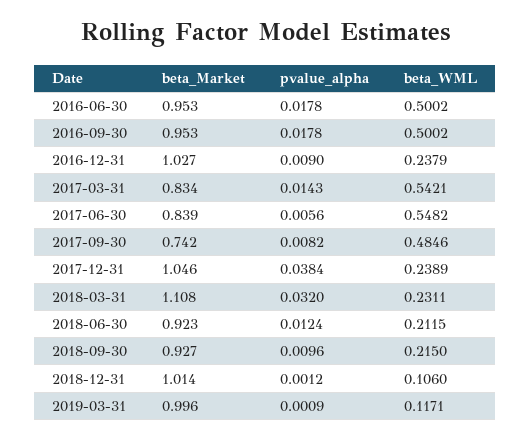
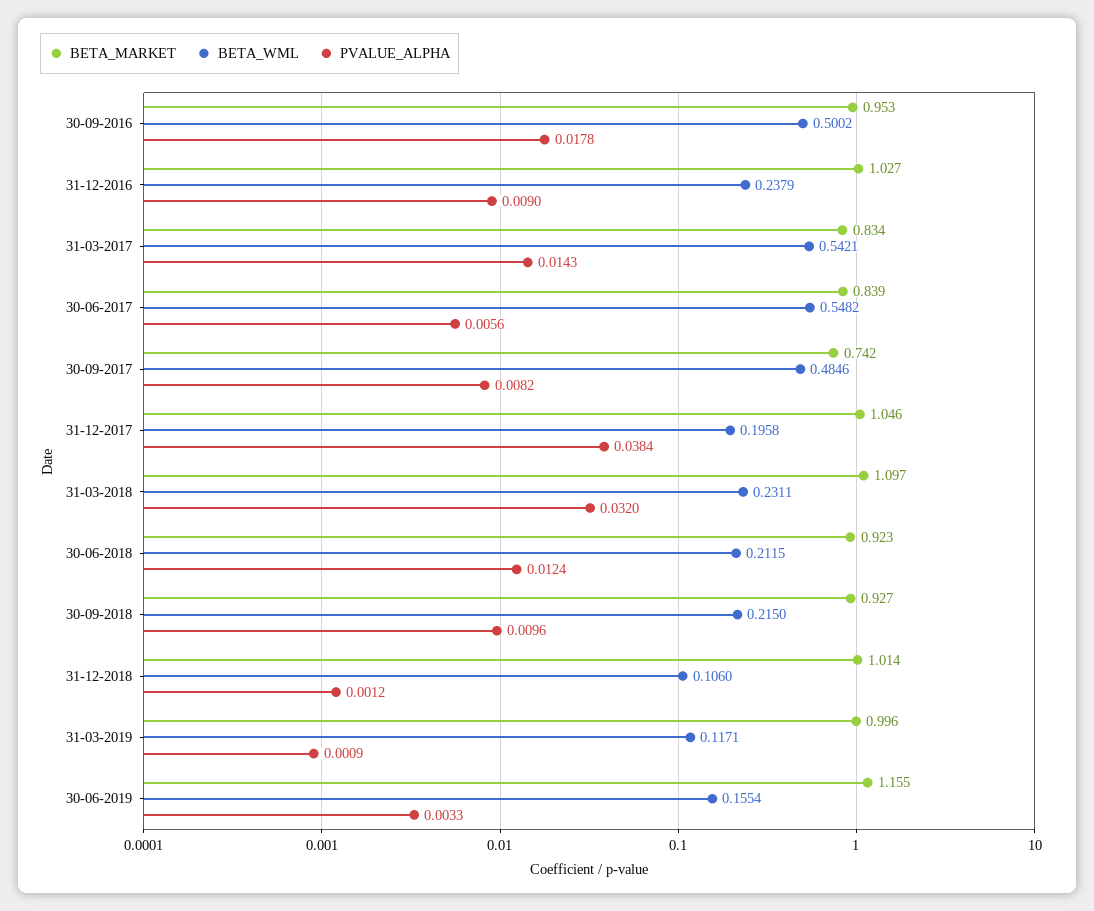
beta_Market, 2016-06-30: 0.953 -> none
pvalue_alpha, 2016-06-30: 0.0178 -> none
beta_WML, 2016-06-30: 0.5002 -> none
beta_WML, 2017-12-31: 0.2389 -> 0.1958
beta_Market, 2018-03-31: 1.108 -> 1.097
beta_Market, 30-06-2019: none -> 1.155
beta_WML, 30-06-2019: none -> 0.1554
pvalue_alpha, 30-06-2019: none -> 0.0033

